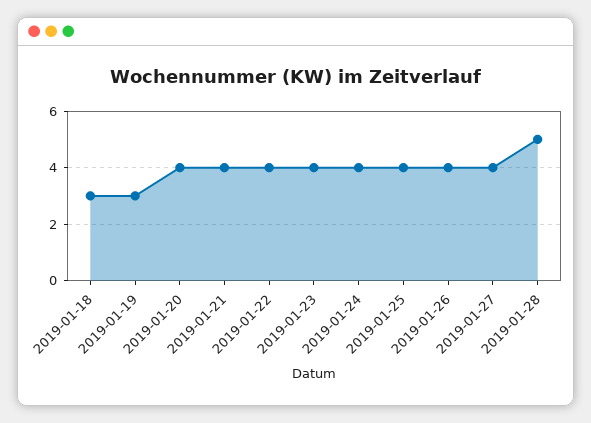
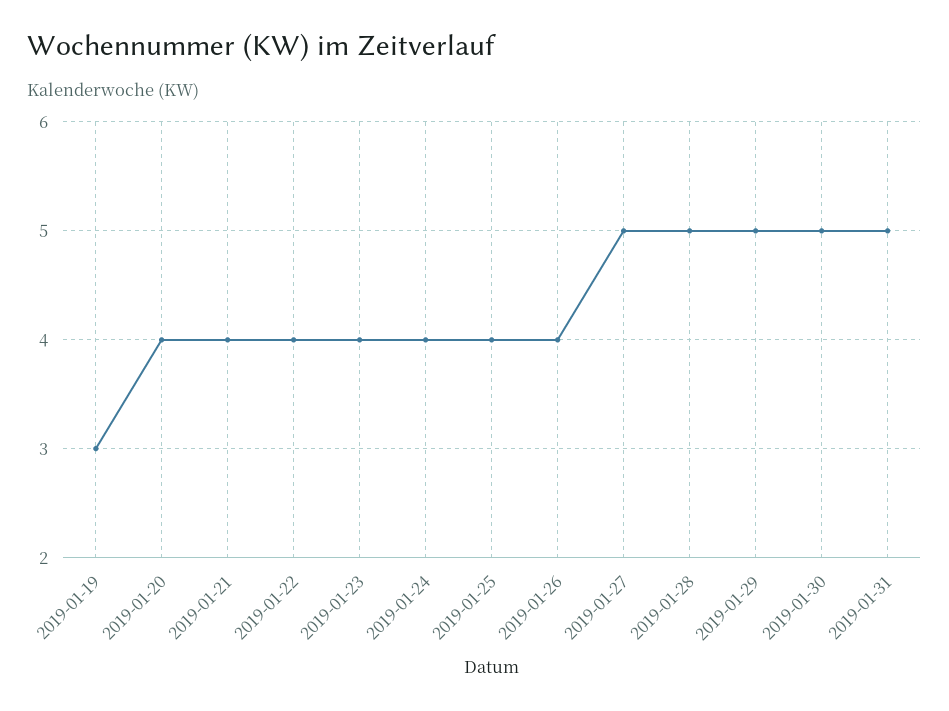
2019-01-18: 3 -> none
2019-01-27: 4 -> 5
2019-01-29: none -> 5
2019-01-30: none -> 5
2019-01-31: none -> 5

